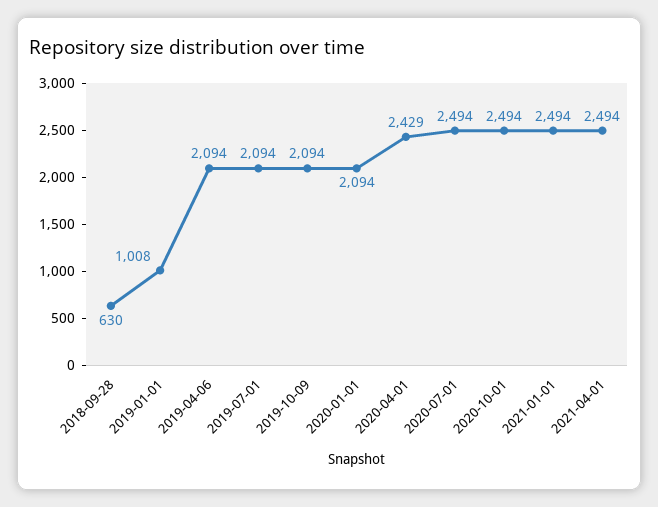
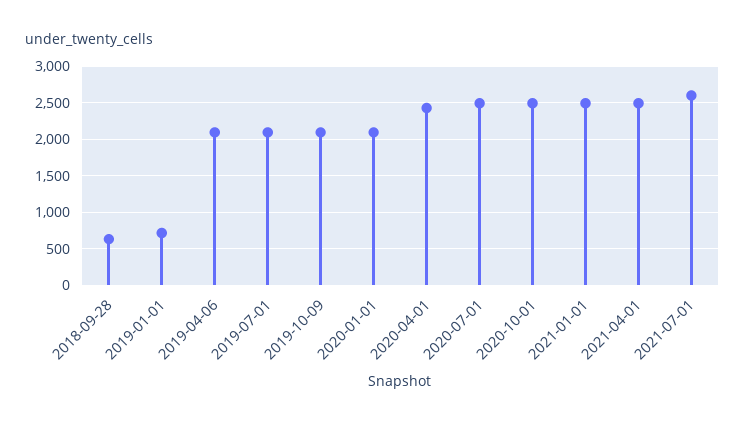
2019-01-01: 1008 -> 700
2021-07-01: none -> 2600

